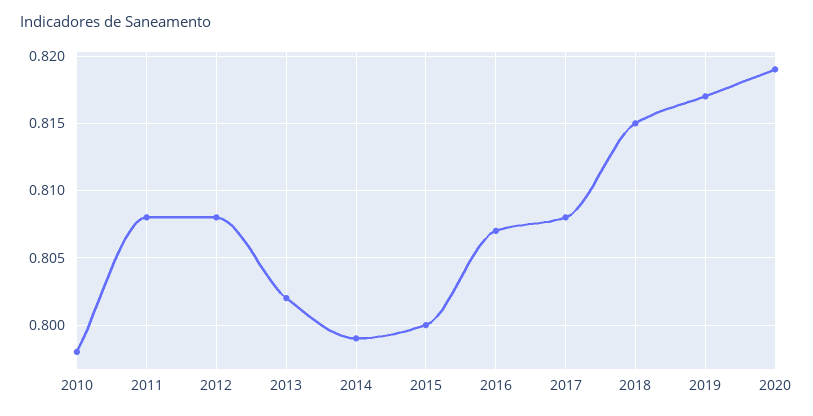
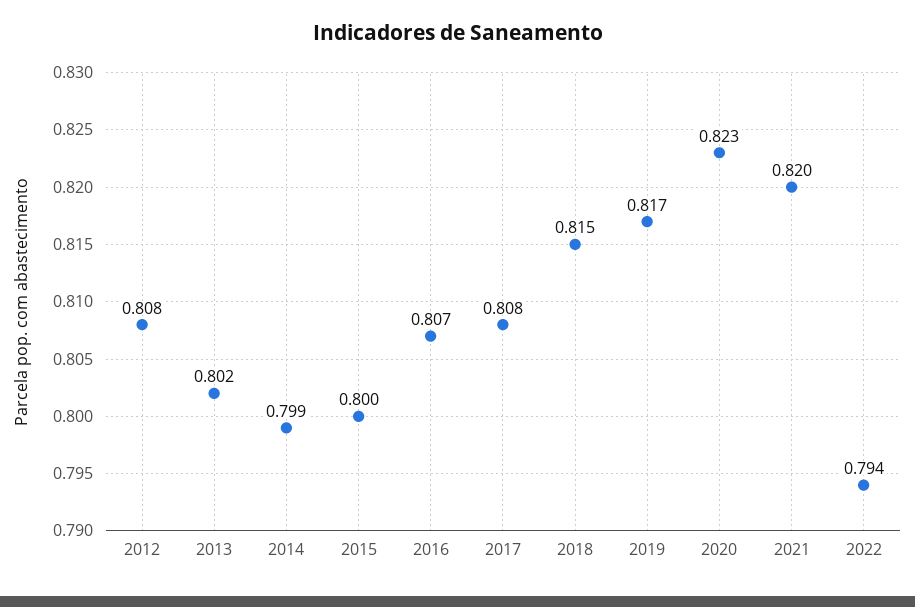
2010: 0.798 -> none
2011: 0.808 -> none
2020: 0.819 -> 0.823
2021: none -> 0.82
2022: none -> 0.794

